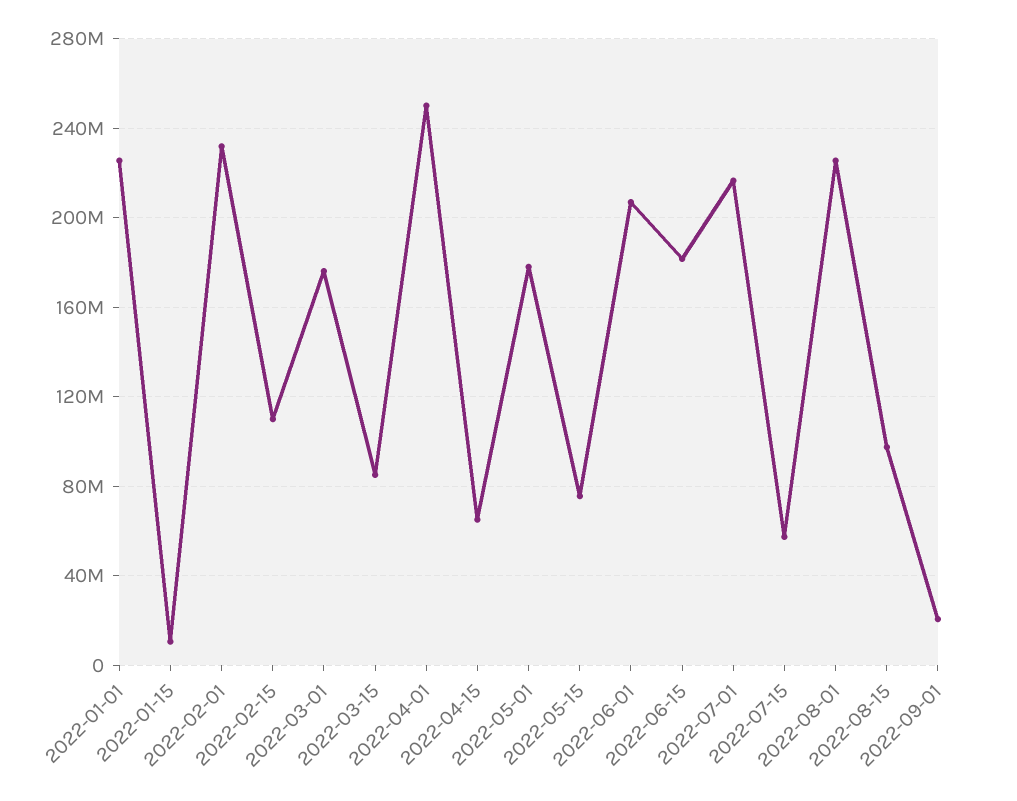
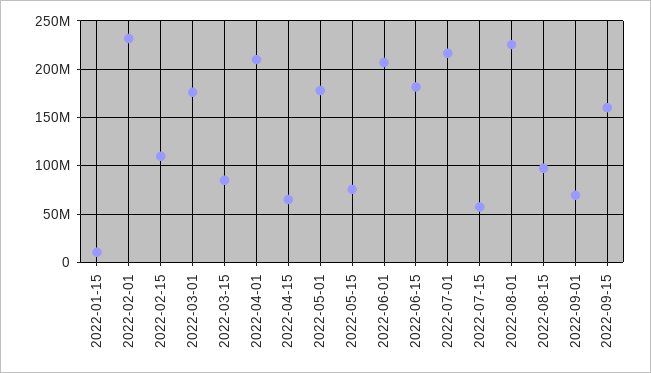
2022-01-01: 225000000 -> none
2022-04-01: 250000000 -> 210000000
2022-09-01: 20000000 -> 70000000
2022-09-15: none -> 160000000

